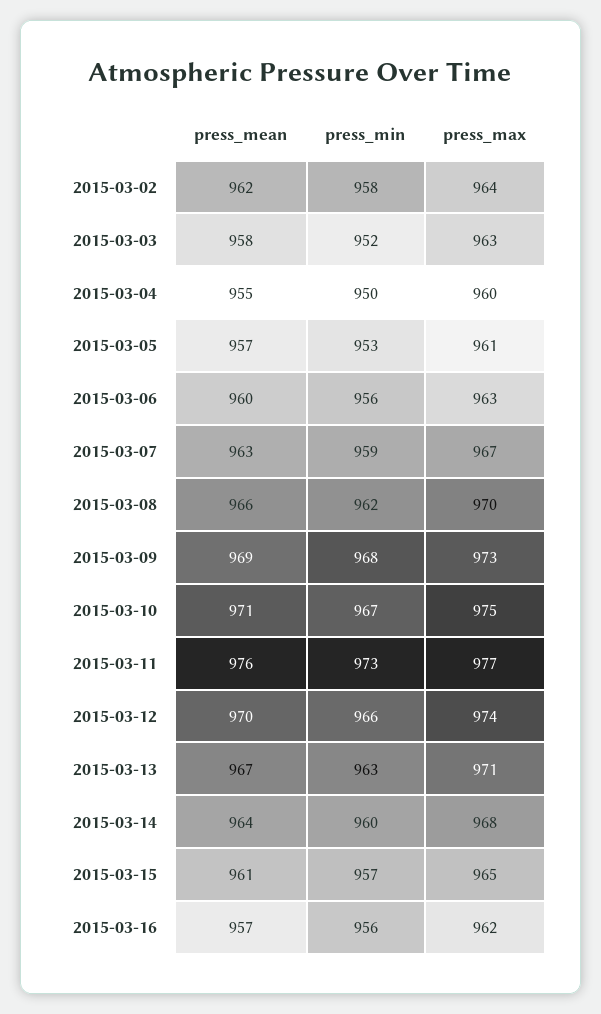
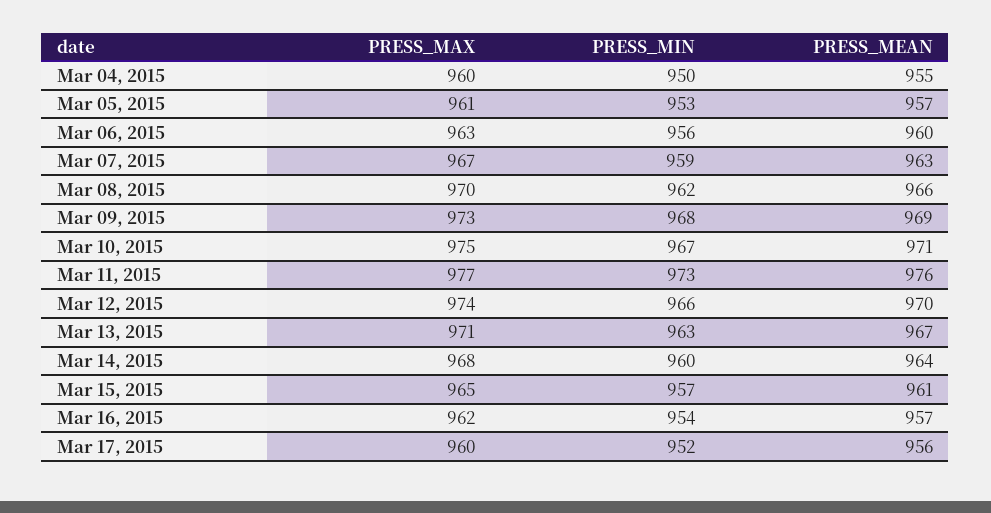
press_mean, 2015-03-02: 962 -> none
press_min, 2015-03-02: 958 -> none
press_max, 2015-03-02: 964 -> none
press_mean, 2015-03-03: 958 -> none
press_min, 2015-03-03: 952 -> none
press_max, 2015-03-03: 963 -> none
press_min, 2015-03-16: 956 -> 954
press_max, Mar 17, 2015: none -> 960
press_min, Mar 17, 2015: none -> 952
press_mean, Mar 17, 2015: none -> 956

